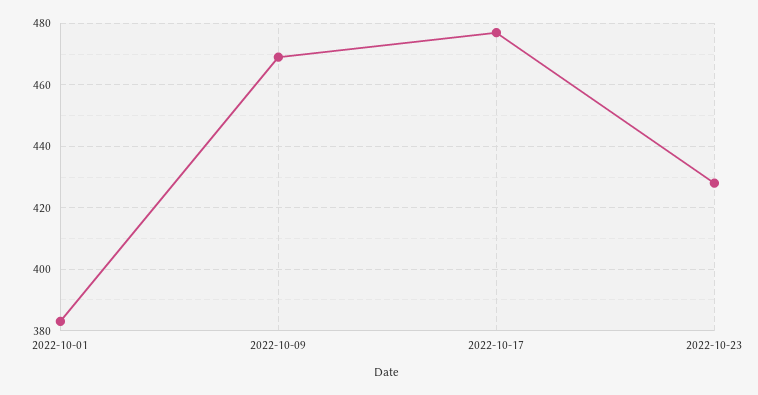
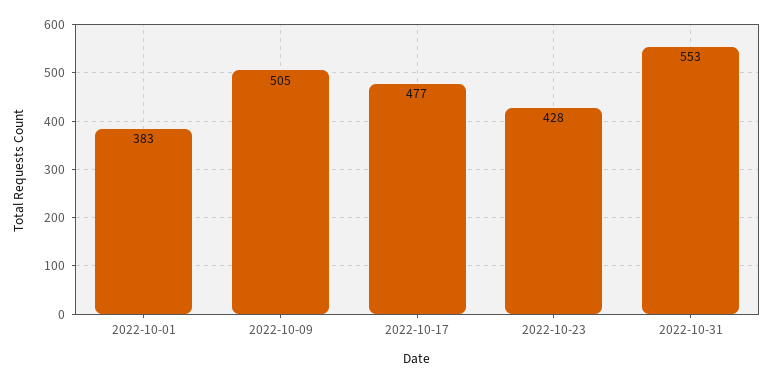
2022-10-09: 470 -> 505
2022-10-31: none -> 553

